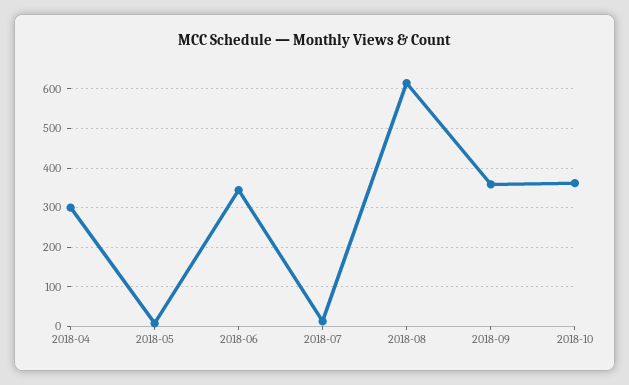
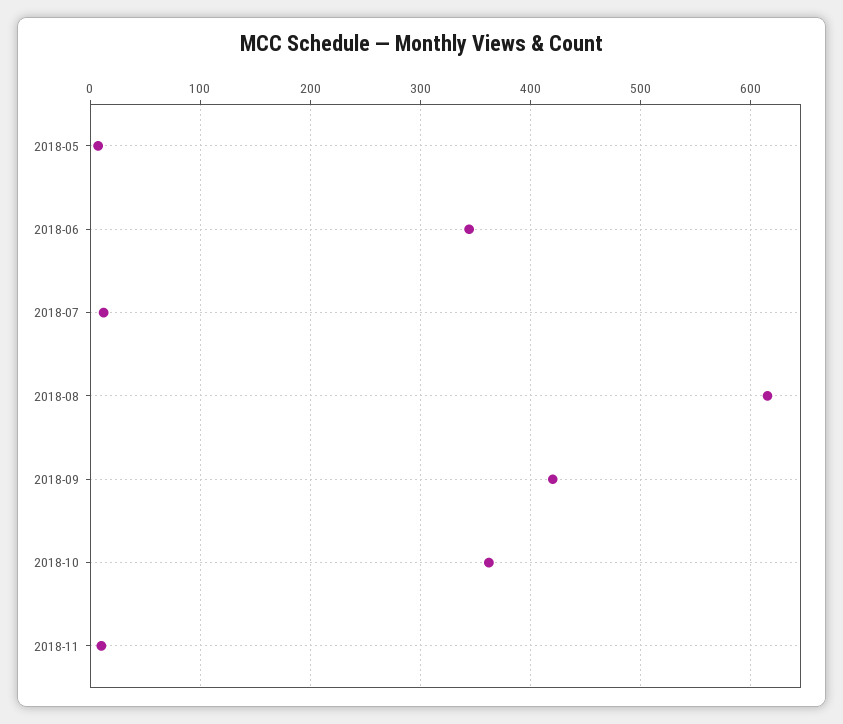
2018-04: 300 -> none
2018-09: 360 -> 420
2018-11: none -> 10

